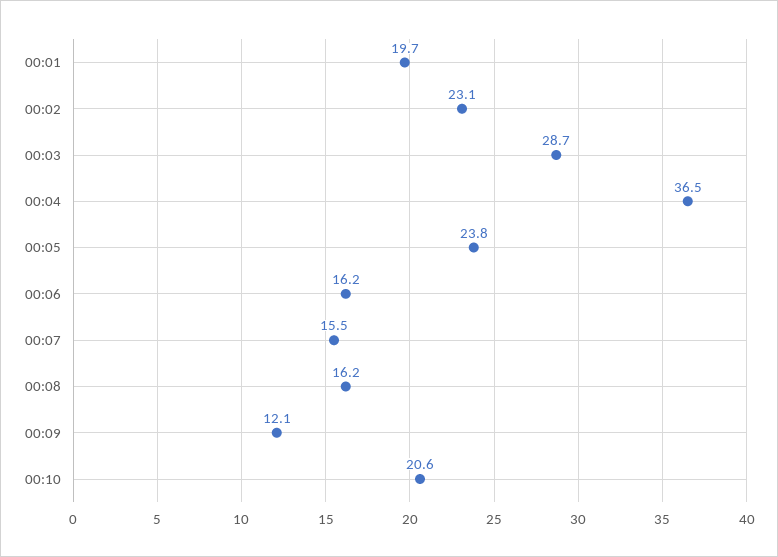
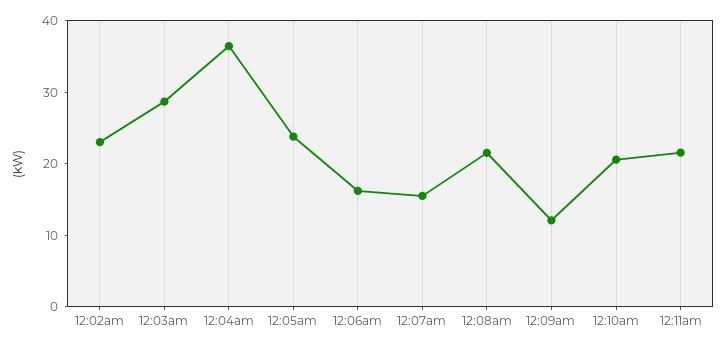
00:01: 19.7 -> none
00:08: 16.2 -> 22
12:11am: none -> 22

